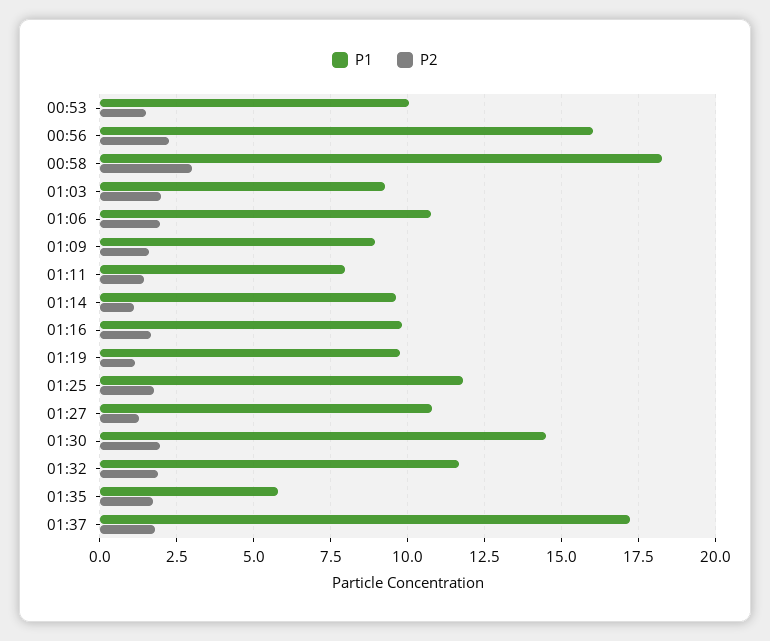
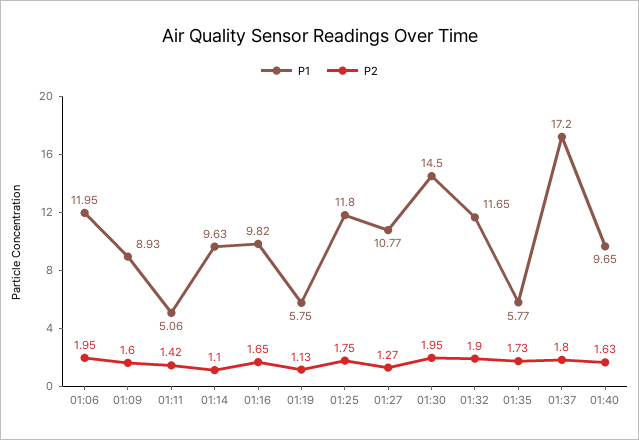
P1, 00:53: 10 -> none
P2, 00:53: 1.5 -> none
P1, 00:56: 16 -> none
P2, 00:56: 2.25 -> none
P1, 00:58: 18.25 -> none
P2, 00:58: 3 -> none
P1, 01:03: 9.25 -> none
P2, 01:03: 2 -> none
P1, 01:06: 10.75 -> 11.95
P1, 01:11: 8 -> 5.06
P1, 01:19: 9.75 -> 5.75
P1, 01:40: none -> 9.65
P2, 01:40: none -> 1.63

